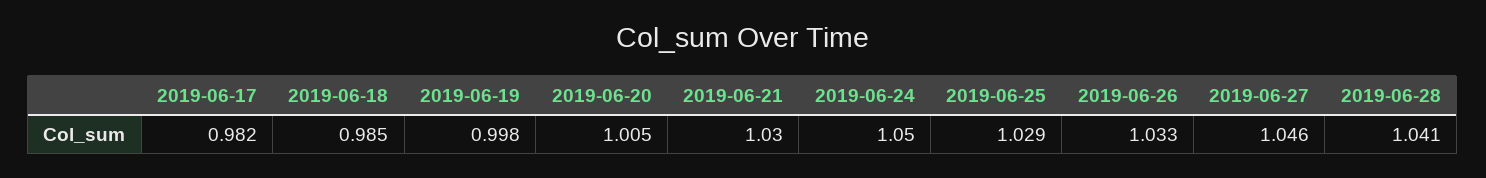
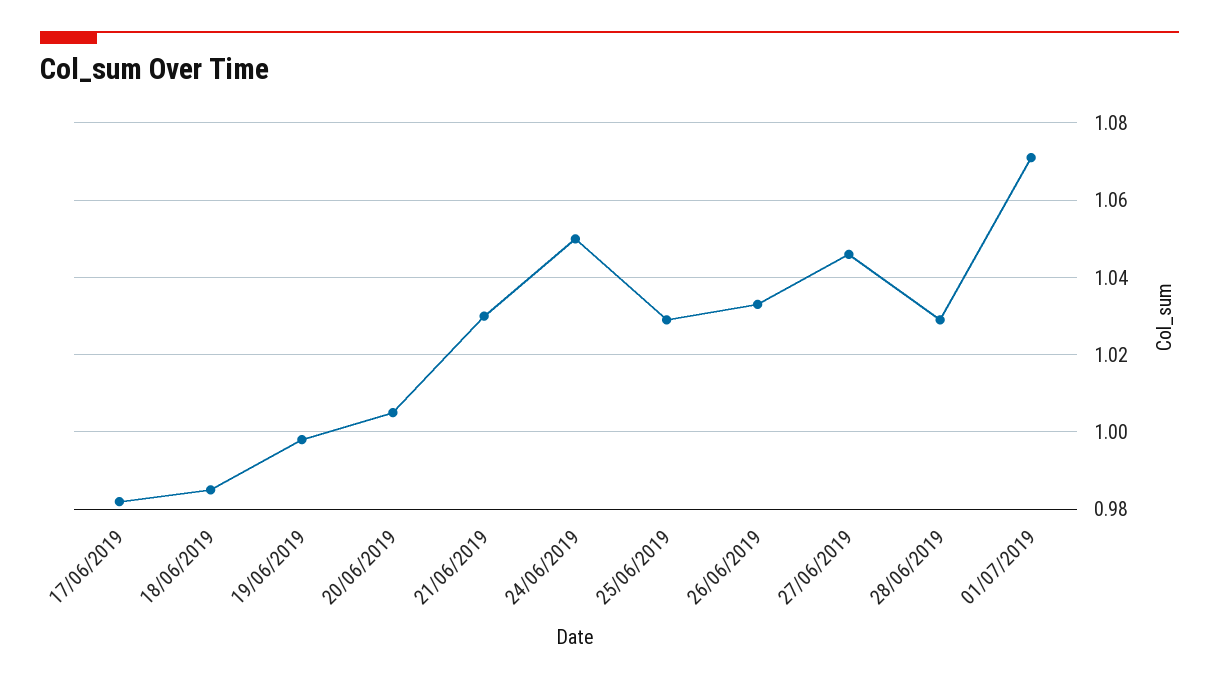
2019-06-28: 1.041 -> 1.03
01/07/2019: none -> 1.07

